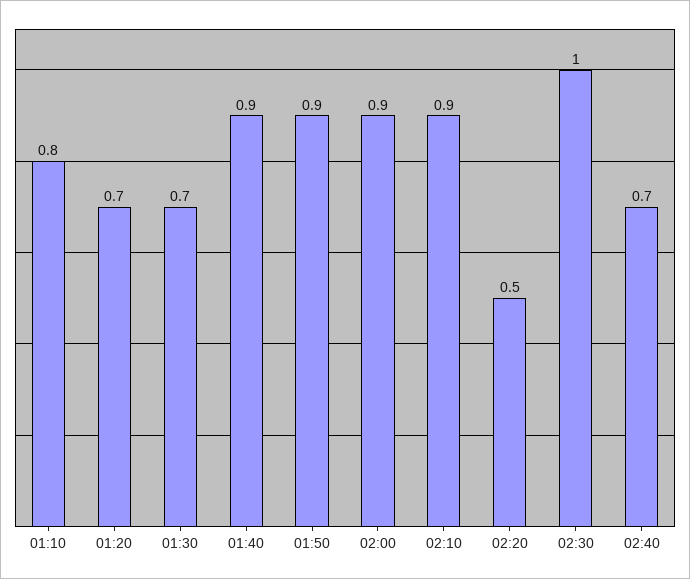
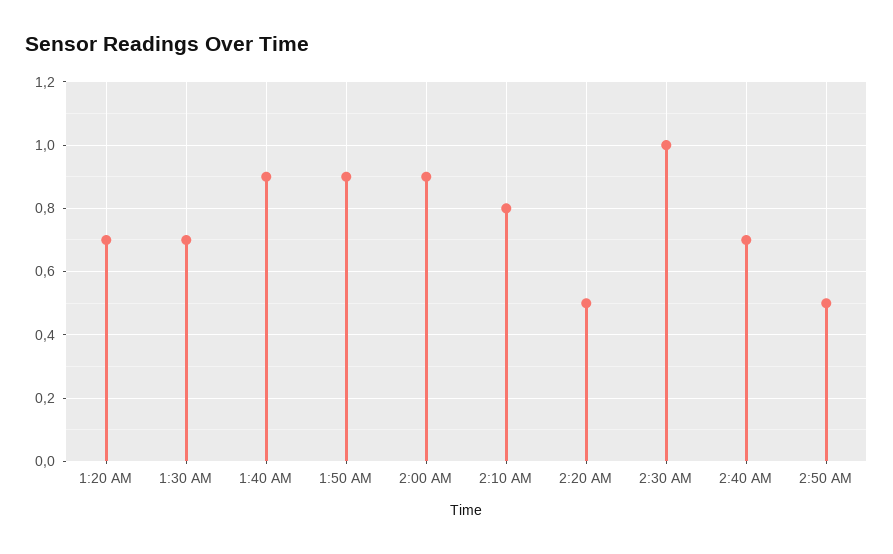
01:10: 0.8 -> none
02:10: 0.9 -> 0.8
2:50 AM: none -> 0.5

